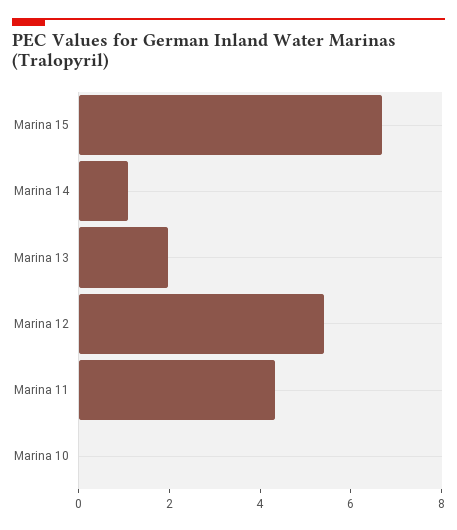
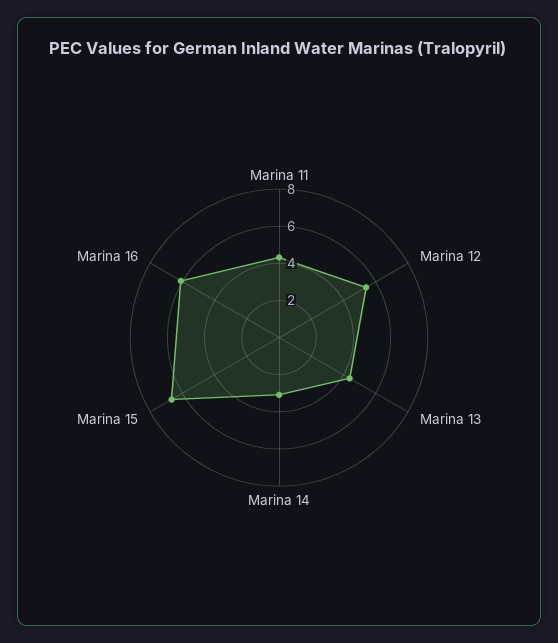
Marina 14: 1 -> 3
Marina 13: 2 -> 4.5
Marina 10: 0 -> none
Marina 16: none -> 6

